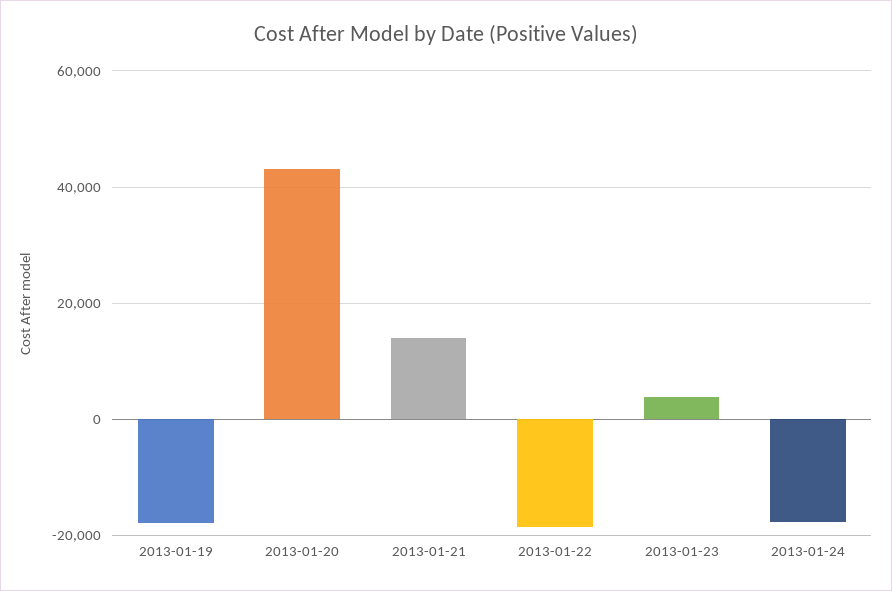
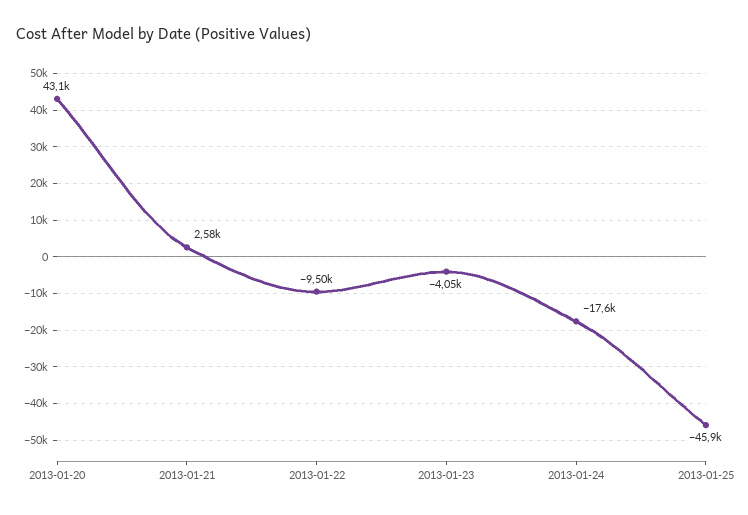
2013-01-19: -18000 -> none
2013-01-21: 14000 -> 2580
2013-01-22: -18000 -> -9500
2013-01-23: 4000 -> -4050
2013-01-25: none -> -45900

